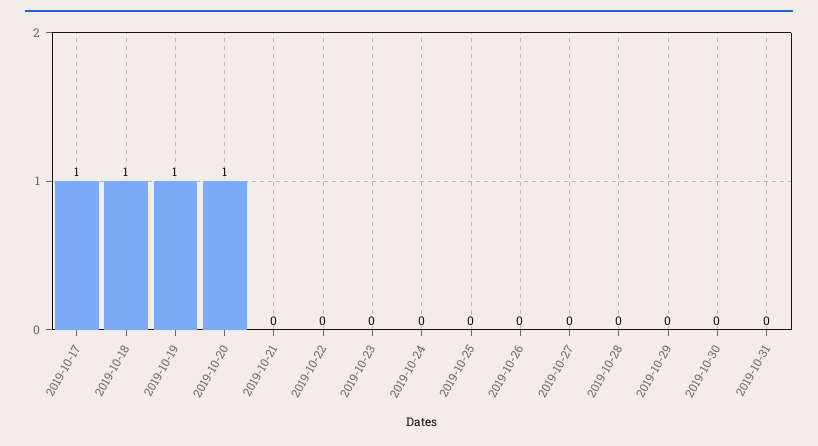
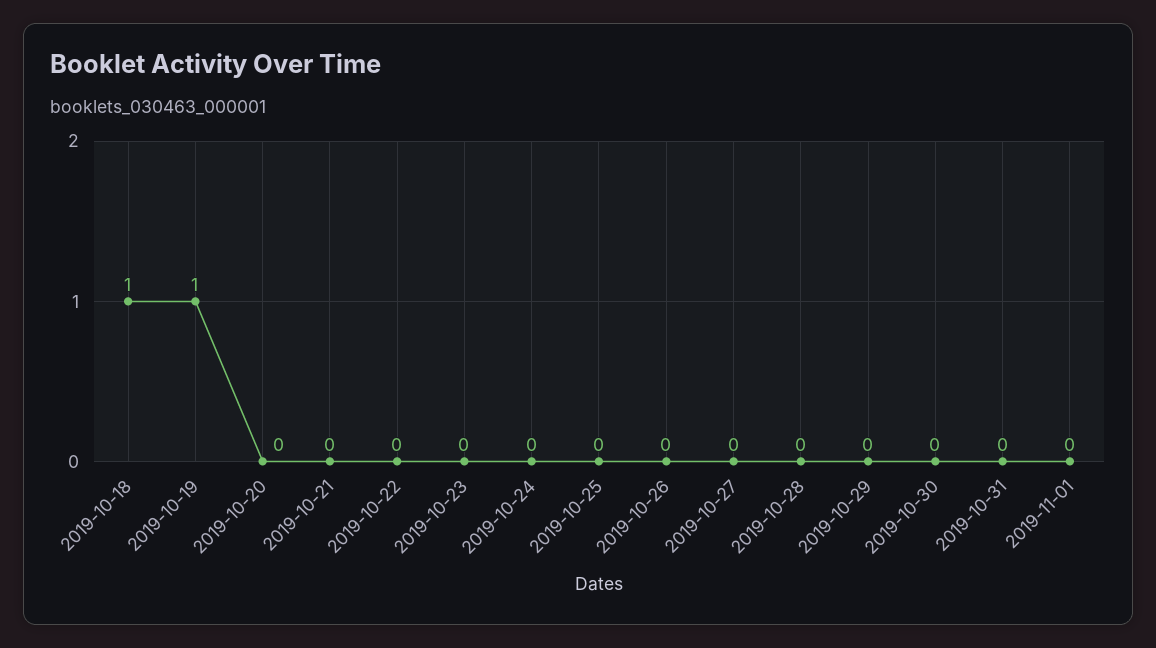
2019-10-17: 1 -> none
2019-10-20: 1 -> 0
2019-11-01: none -> 0

